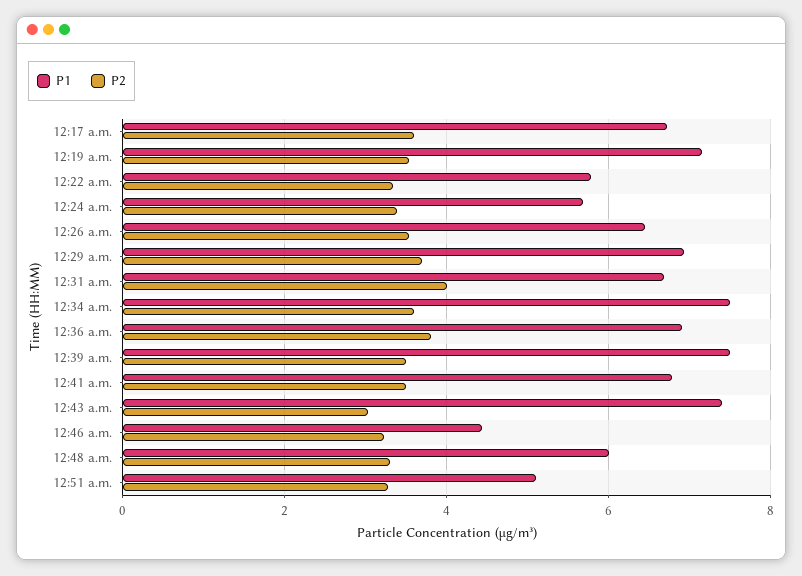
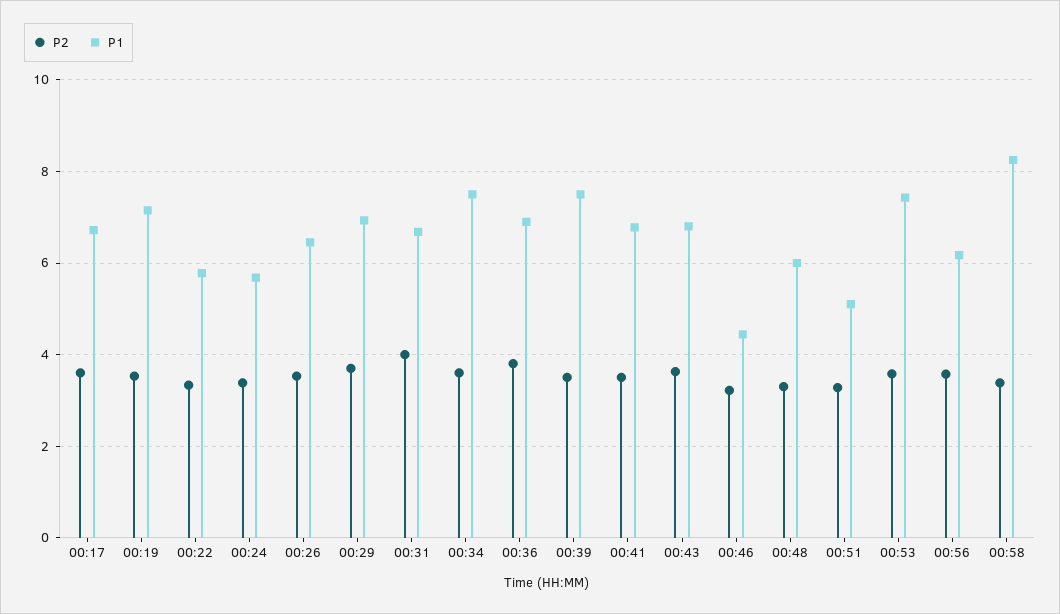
P1, 12:43 a.m.: 7.4 -> 6.8
P2, 12:43 a.m.: 3 -> 3.6
P2, 00:53: none -> 3.6
P1, 00:53: none -> 7.4
P2, 00:56: none -> 3.6
P1, 00:56: none -> 6.2
P2, 00:58: none -> 3.4
P1, 00:58: none -> 8.2

